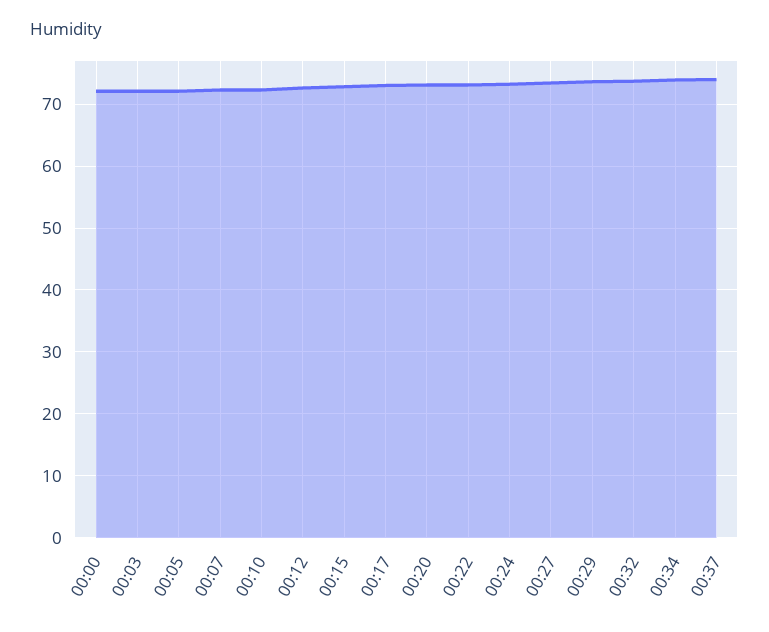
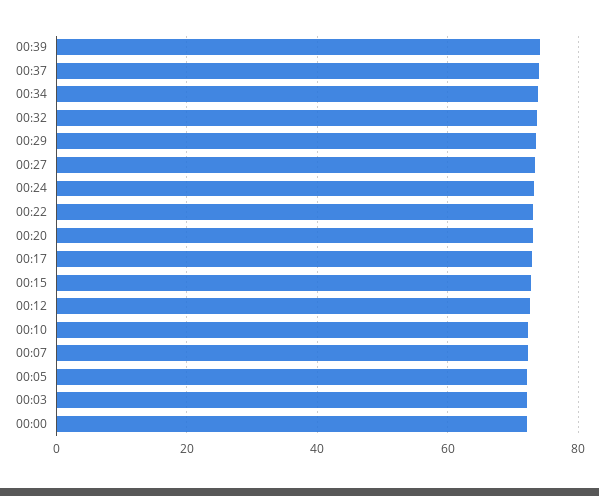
00:39: none -> 74

